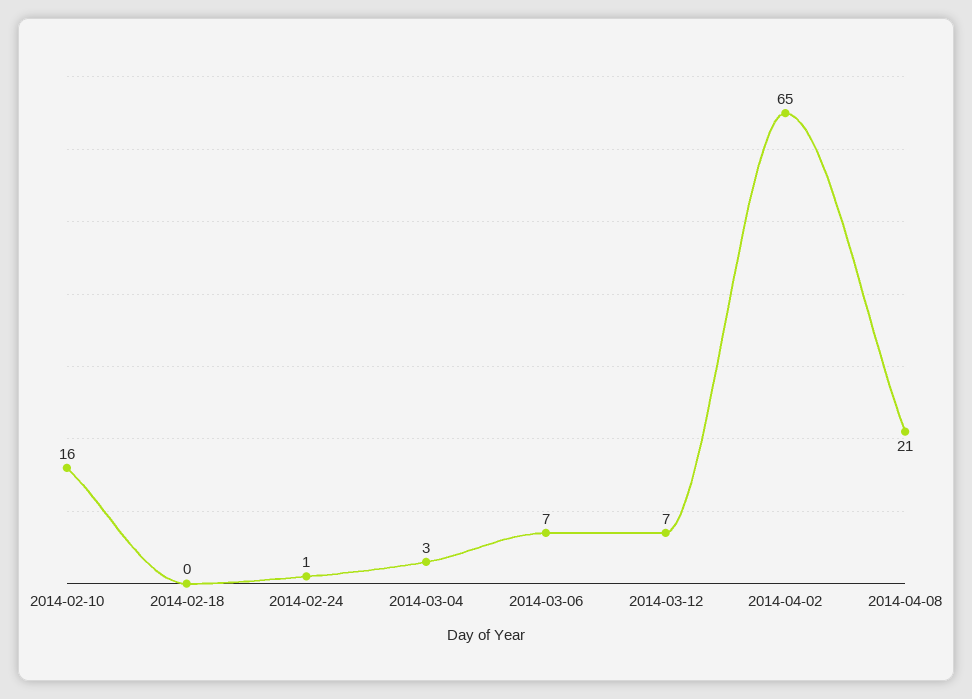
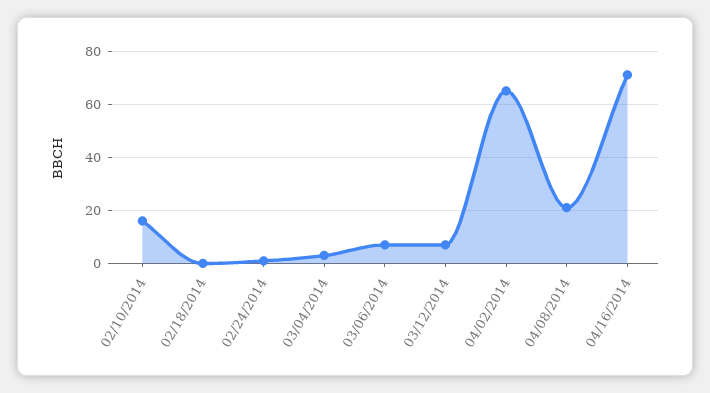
04/16/2014: none -> 70

